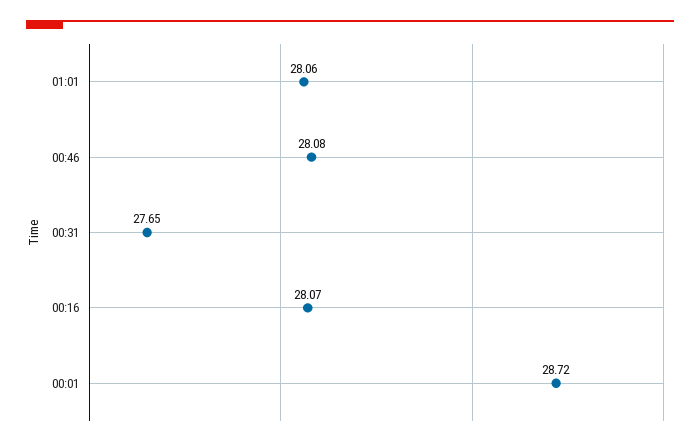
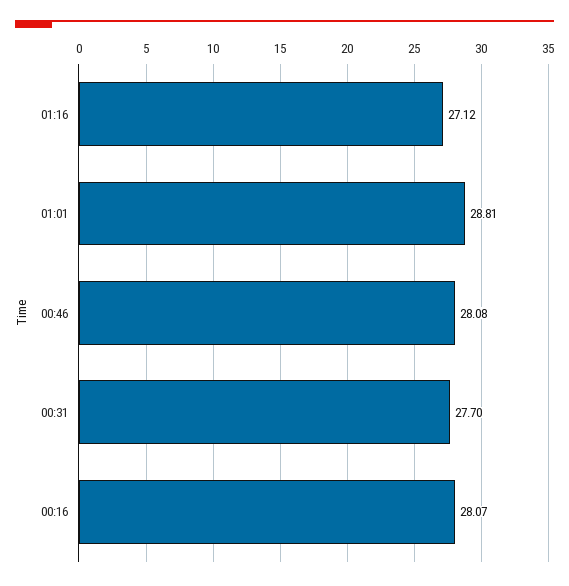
01:01: 28.06 -> 28.81
00:31: 27.65 -> 27.7
00:01: 28.72 -> none
01:16: none -> 27.12

